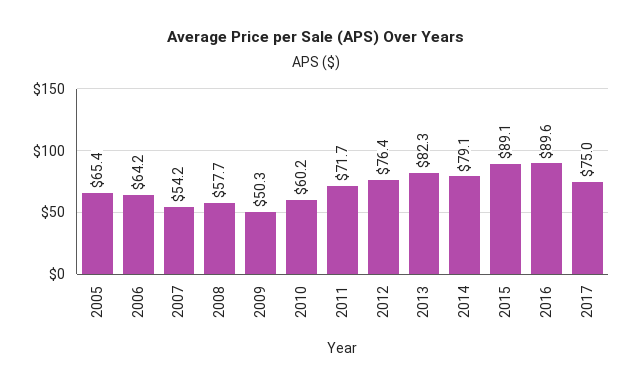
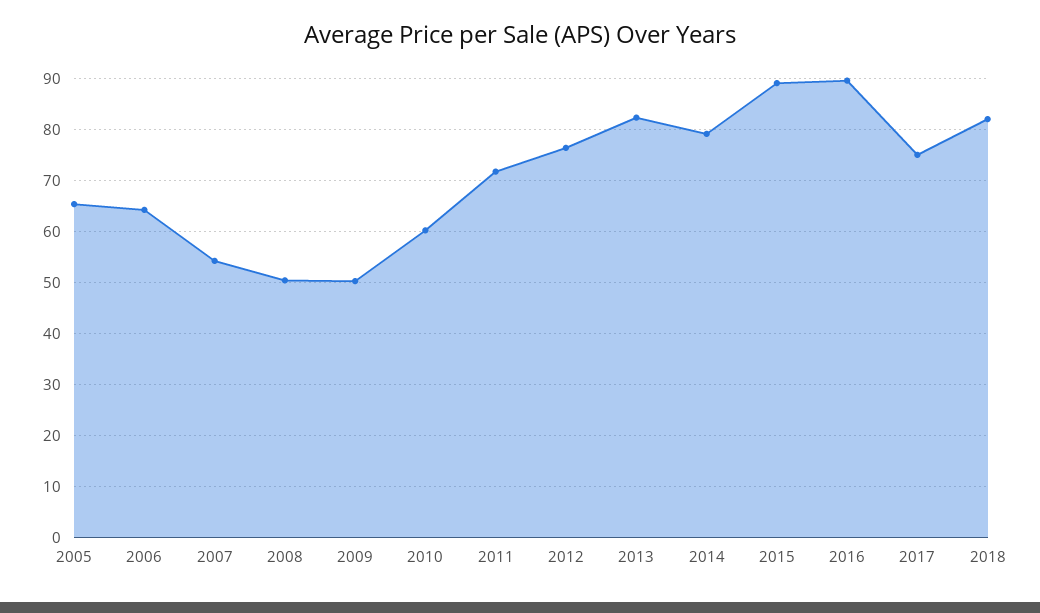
2008: 57.7 -> 50
2018: none -> 82

